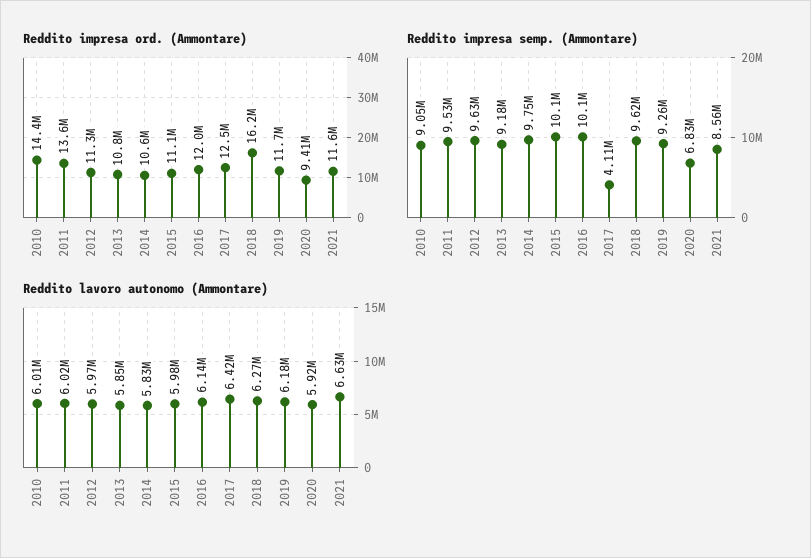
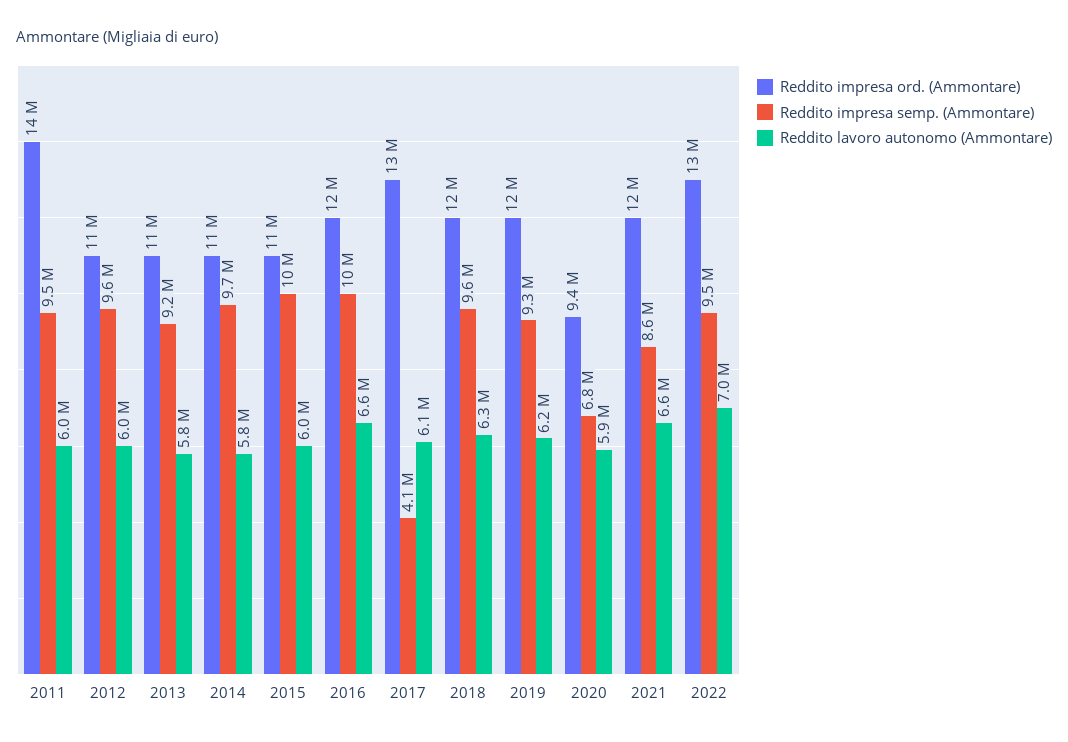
Reddito impresa ord. (Ammontare), 2010: 14400000 -> none
Reddito impresa ord. (Ammontare), 2018: 16200000 -> 12000000
Reddito impresa semp. (Ammontare), 2010: 9050000 -> none
Reddito lavoro autonomo (Ammontare), 2010: 6010000 -> none
Reddito lavoro autonomo (Ammontare), 2016: 6140000 -> 6600000
Reddito lavoro autonomo (Ammontare), 2017: 6420000 -> 6100000
Reddito impresa ord. (Ammontare), 2022: none -> 13000000
Reddito impresa semp. (Ammontare), 2022: none -> 9500000
Reddito lavoro autonomo (Ammontare), 2022: none -> 7000000

